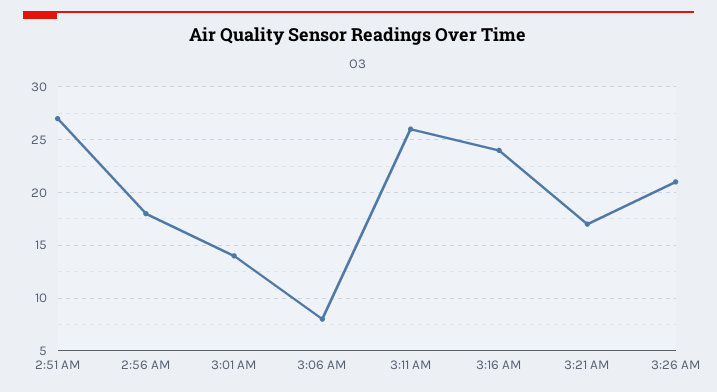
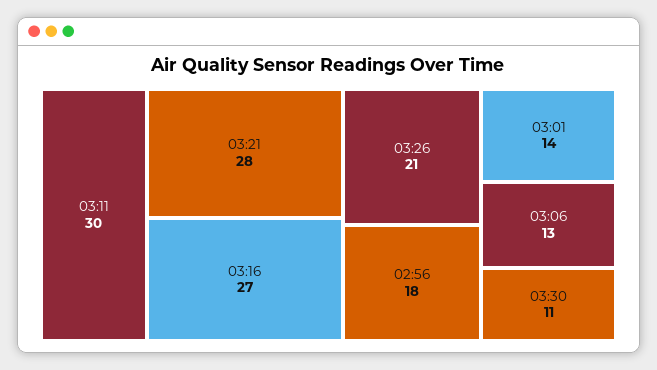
2:51 AM: 27 -> none
3:06 AM: 8 -> 13
3:11 AM: 26 -> 30
3:16 AM: 24 -> 27
3:21 AM: 17 -> 28
03:30: none -> 11

